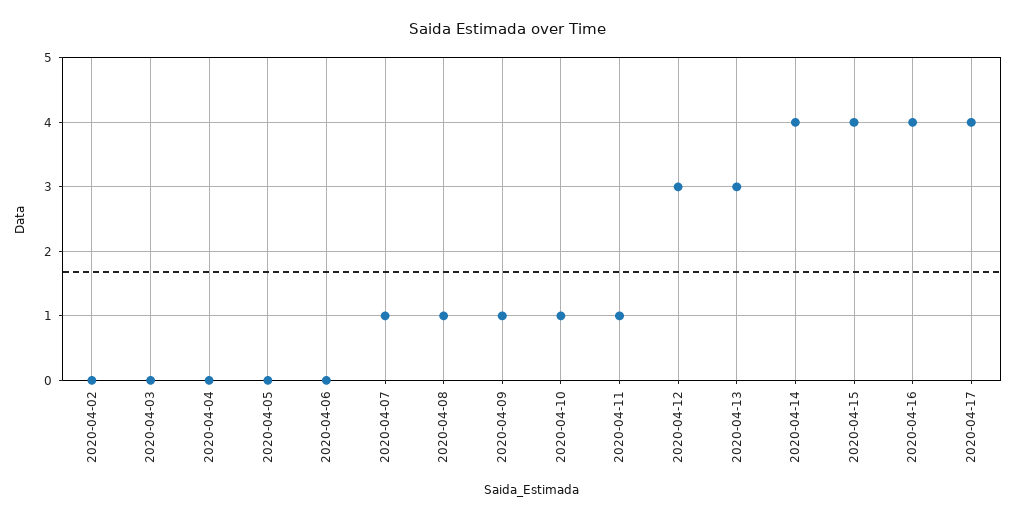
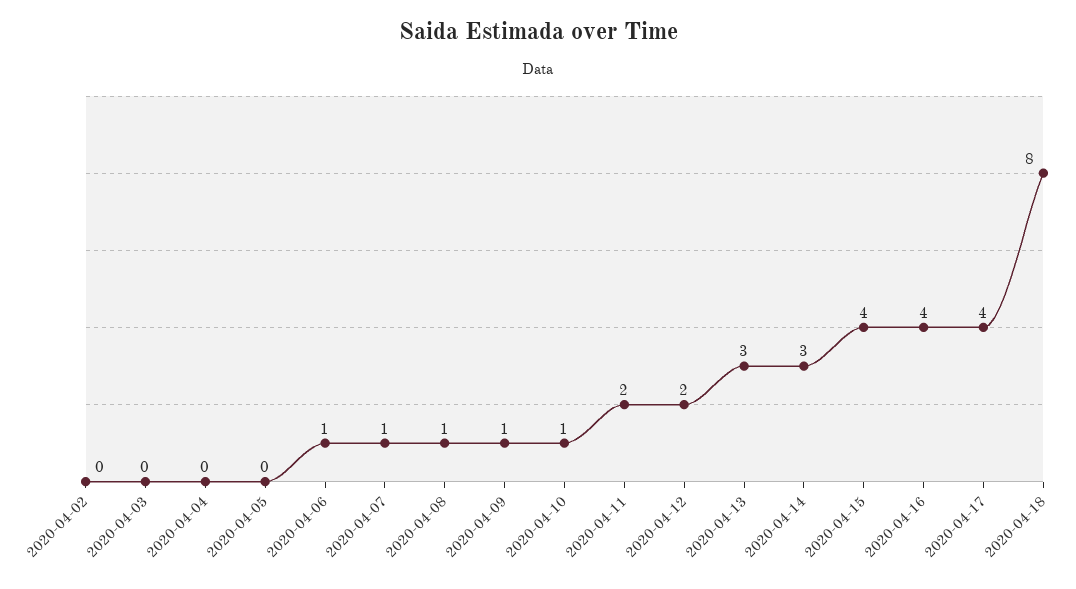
2020-04-06: 0 -> 1
2020-04-11: 1 -> 2
2020-04-12: 3 -> 2
2020-04-14: 4 -> 3
2020-04-18: none -> 8

